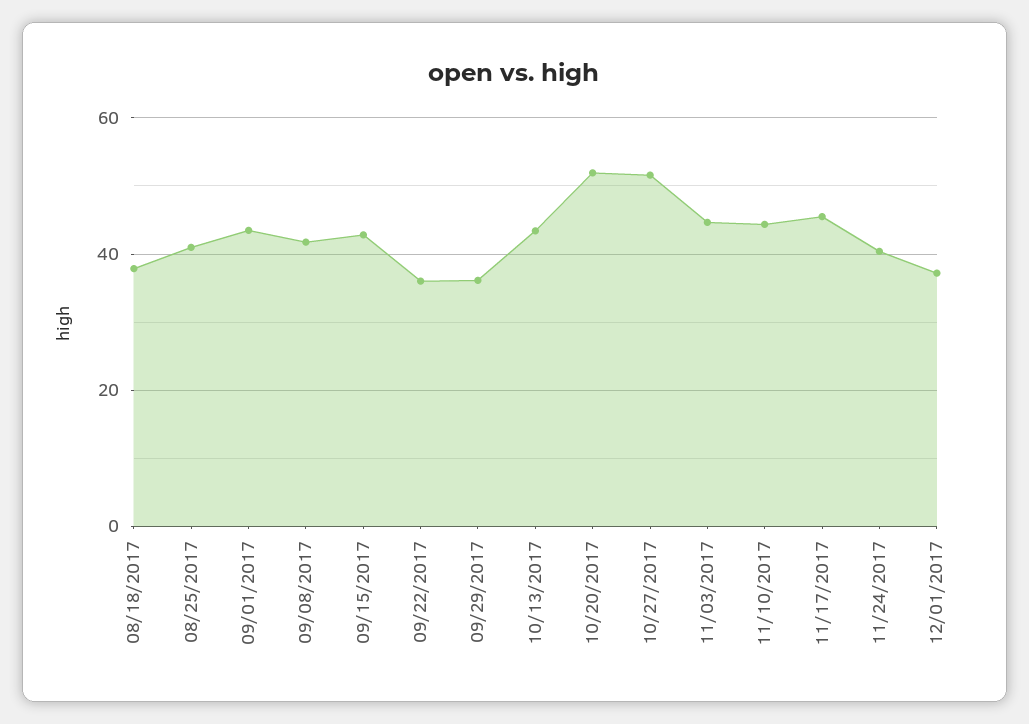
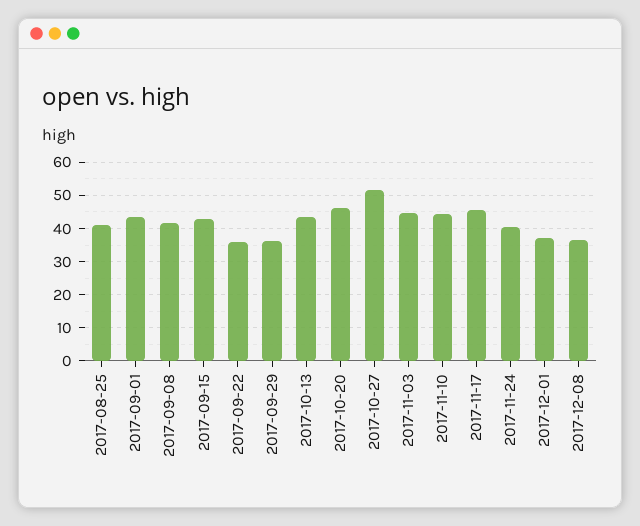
08/18/2017: 38 -> none
10/20/2017: 52 -> 46
2017-12-08: none -> 36

